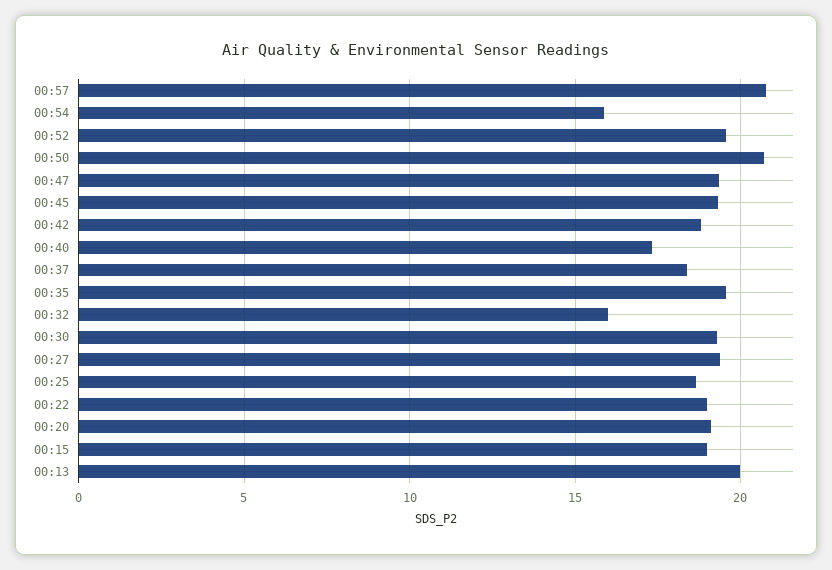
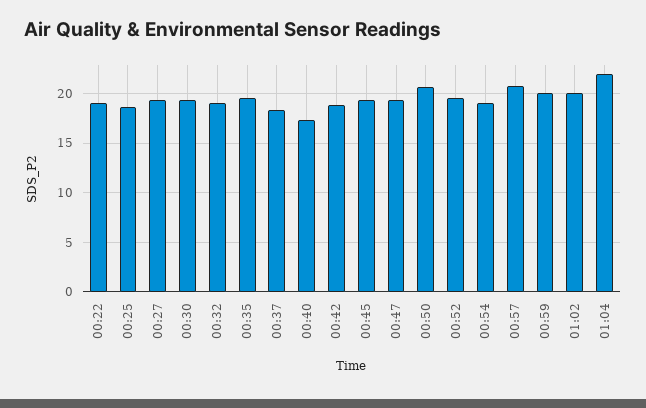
00:54: 16 -> 19
00:32: 16 -> 19
00:20: 19 -> none
00:15: 19 -> none
00:13: 20 -> none
00:59: none -> 20
01:02: none -> 20
01:04: none -> 22

